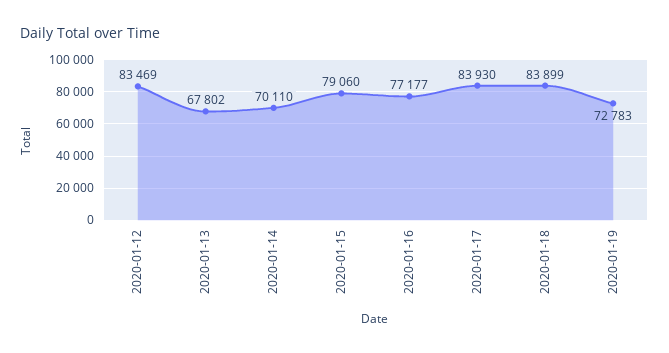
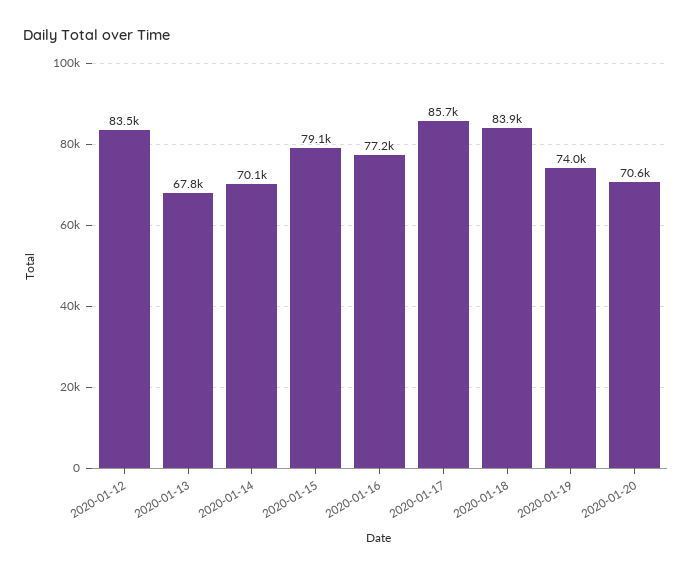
2020-01-17: 83930 -> 85700
2020-01-19: 72783 -> 74000
2020-01-20: none -> 70600

